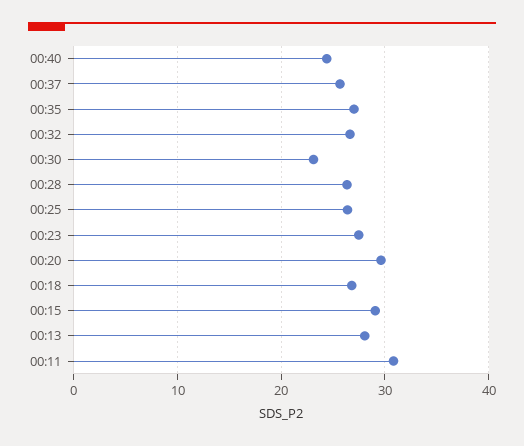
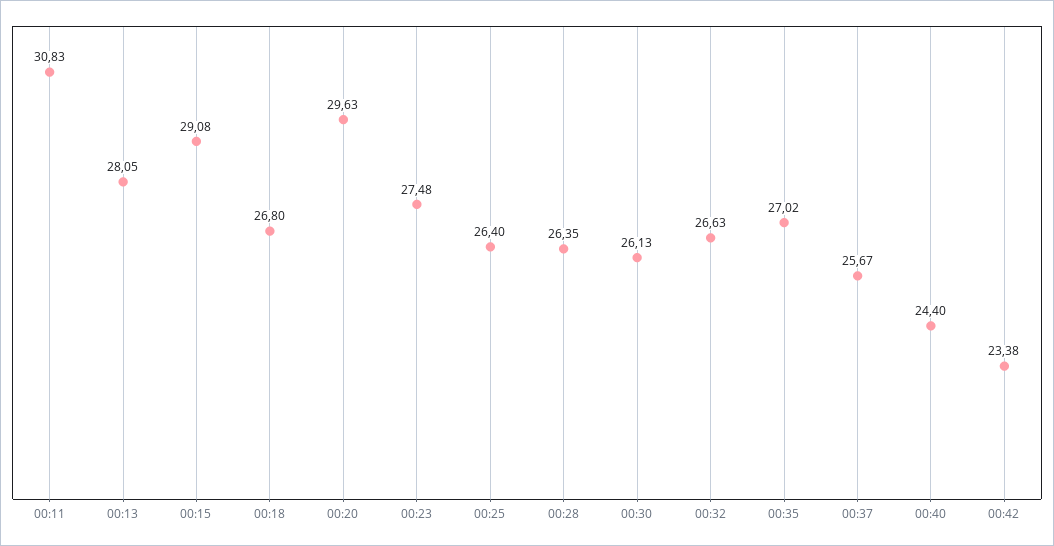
00:30: 23 -> 26.13
00:42: none -> 23.38

